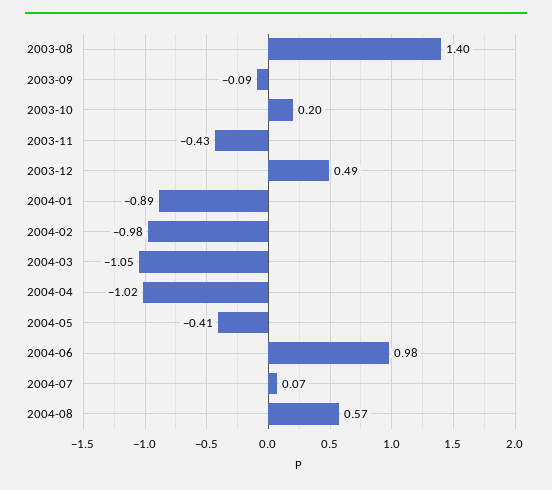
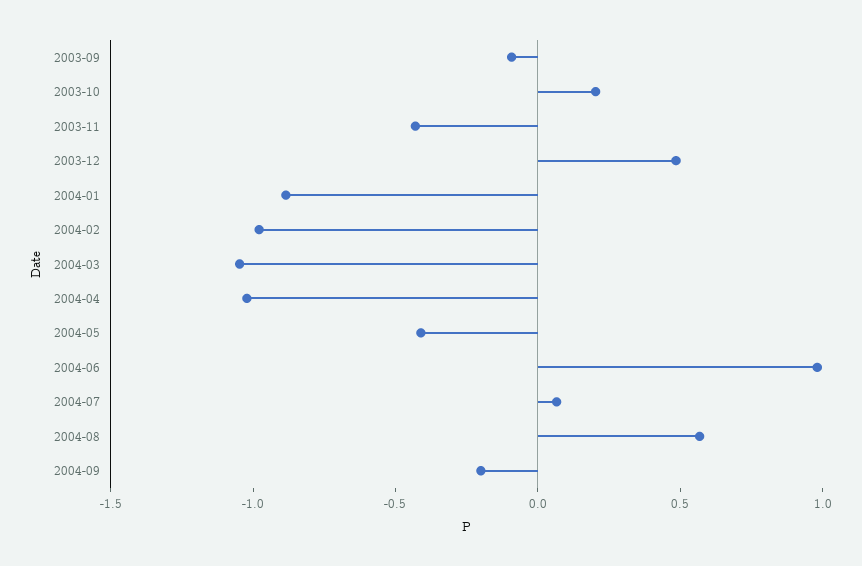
2003-08: 1.4 -> none
2004-09: none -> -0.2

